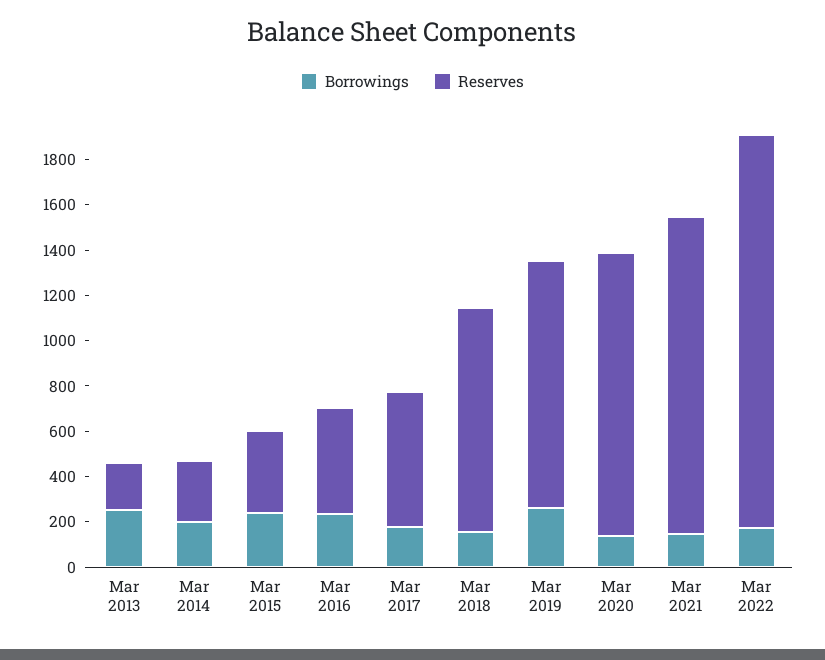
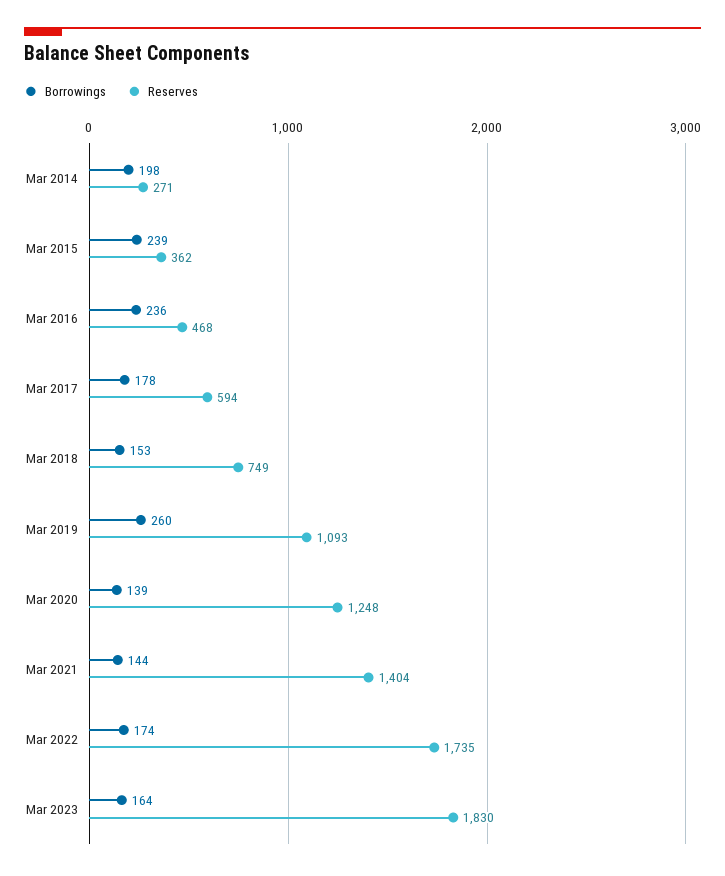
Borrowings, Mar 2013: 250 -> none
Reserves, Mar 2013: 200 -> none
Reserves, Mar 2018: 1000 -> 749
Borrowings, Mar 2023: none -> 164
Reserves, Mar 2023: none -> 1830

